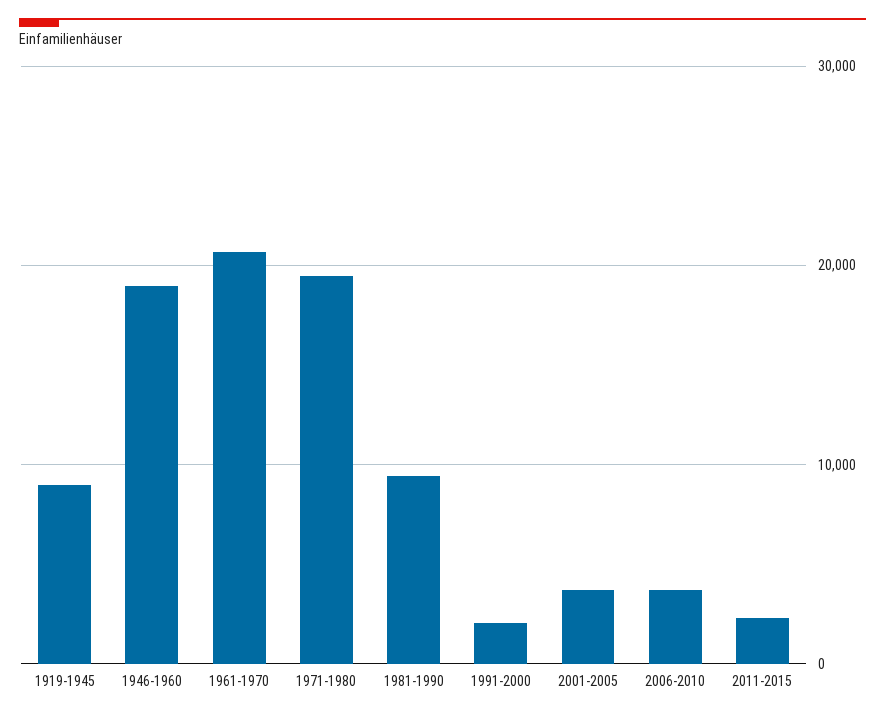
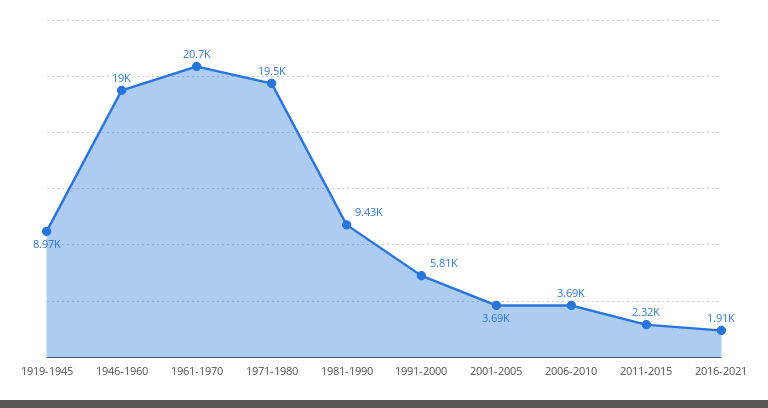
1991-2000: 2000 -> 5810
2016-2021: none -> 1910

